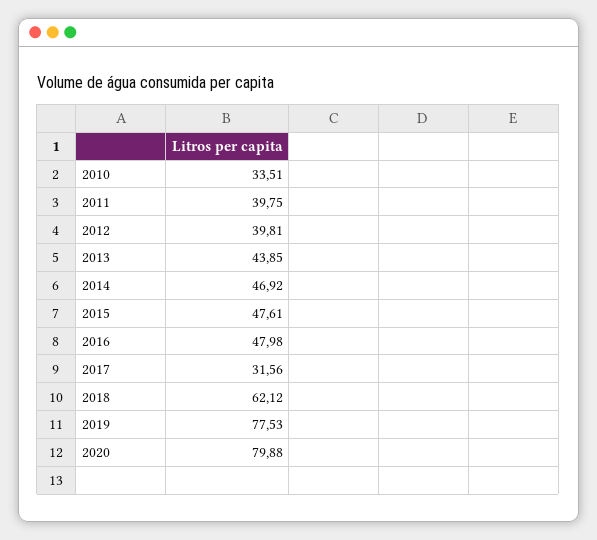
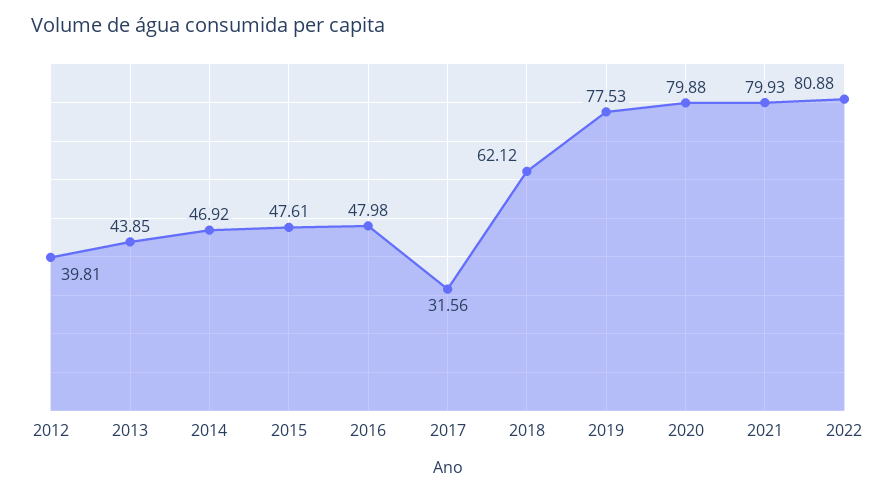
2010: 33.51 -> none
2011: 39.75 -> none
2021: none -> 79.93
2022: none -> 80.88

